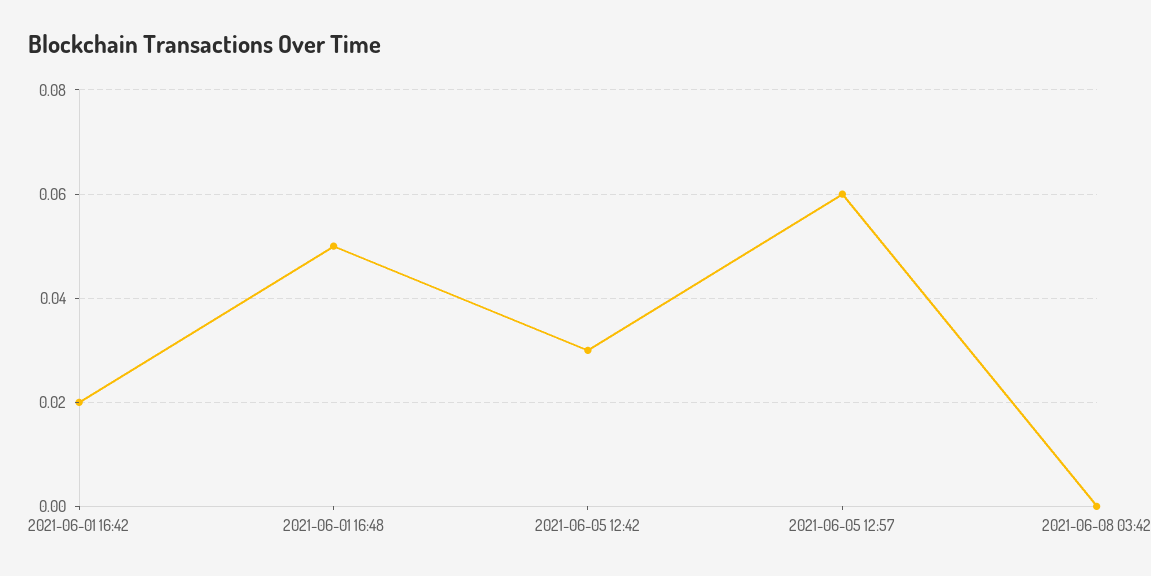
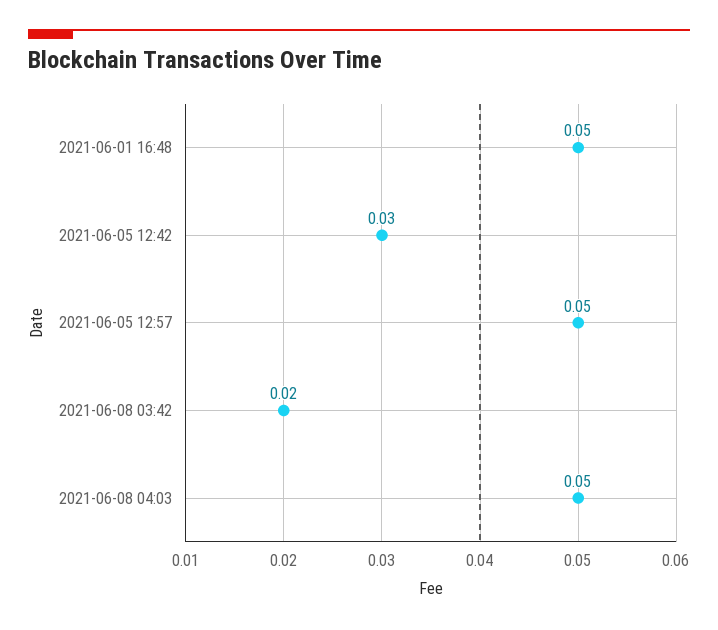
2021-06-01 16:42: 0.02 -> none
2021-06-05 12:57: 0.06 -> 0.05
2021-06-08 03:42: 0 -> 0.02
2021-06-08 04:03: none -> 0.05

